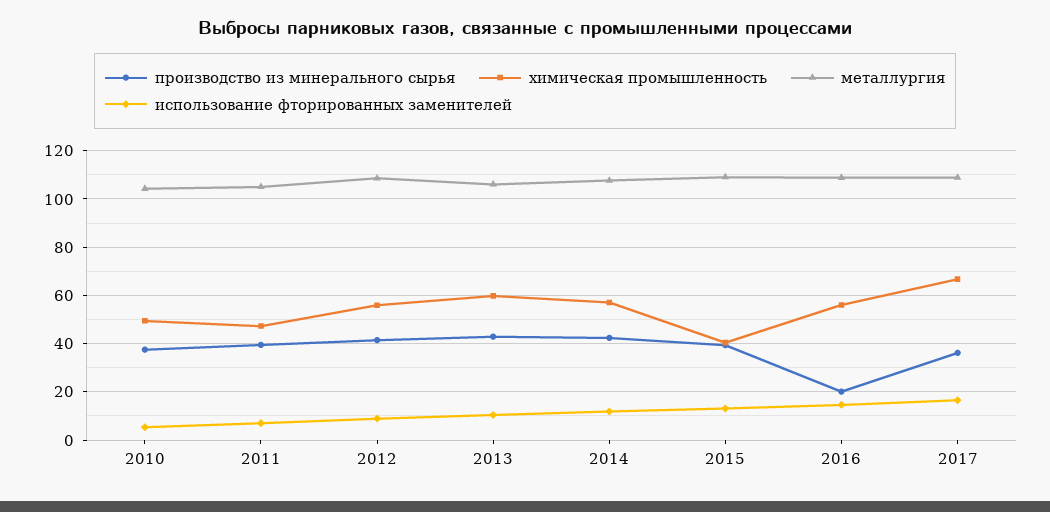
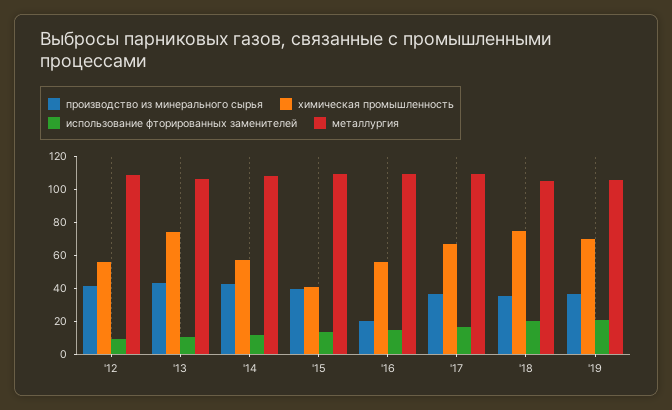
производство из минерального сырья, 2010: 37.5 -> none
химическая промышленность, 2010: 50 -> none
металлургия, 2010: 105 -> none
использование фторированных заменителей, 2010: 5 -> none
производство из минерального сырья, 2011: 40 -> none
химическая промышленность, 2011: 47.5 -> none
металлургия, 2011: 105 -> none
использование фторированных заменителей, 2011: 7.5 -> none
химическая промышленность, 2013: 60 -> 75
производство из минерального сырья, '18: none -> 35
химическая промышленность, '18: none -> 75
использование фторированных заменителей, '18: none -> 20
металлургия, '18: none -> 105
производство из минерального сырья, '19: none -> 35
химическая промышленность, '19: none -> 70
использование фторированных заменителей, '19: none -> 20
металлургия, '19: none -> 105

